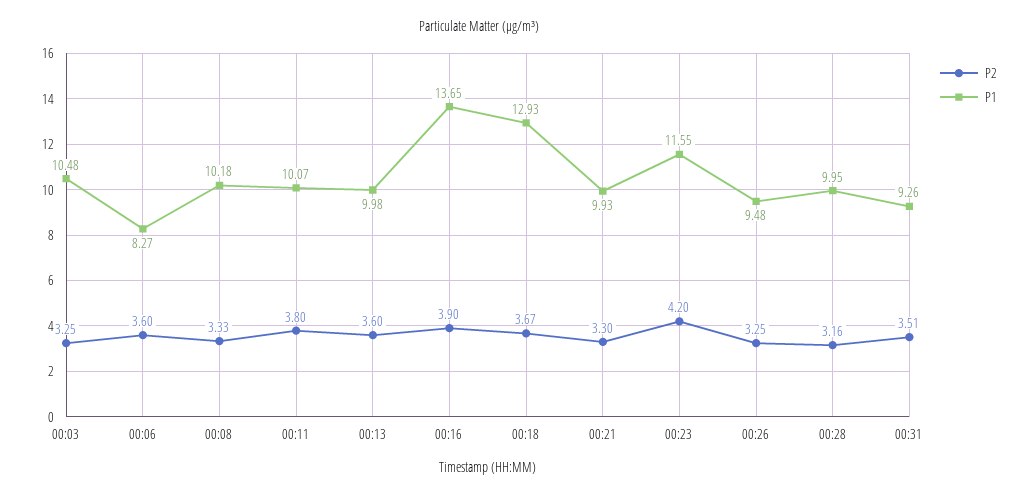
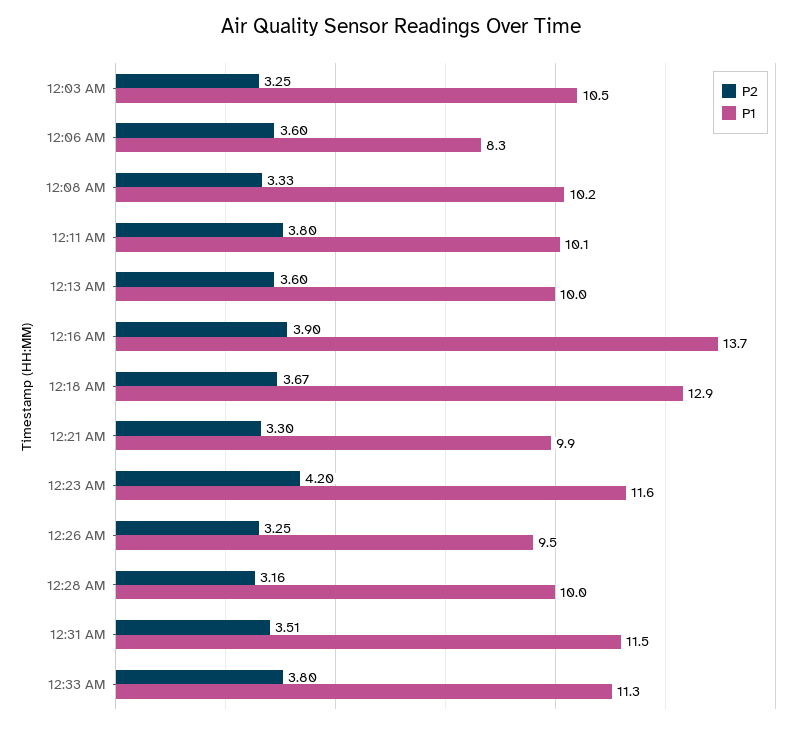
P1, 00:31: 9.26 -> 11.5
P2, 12:33 AM: none -> 3.8
P1, 12:33 AM: none -> 11.3

